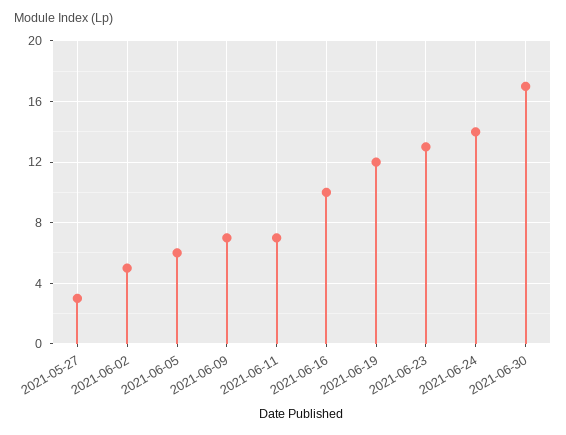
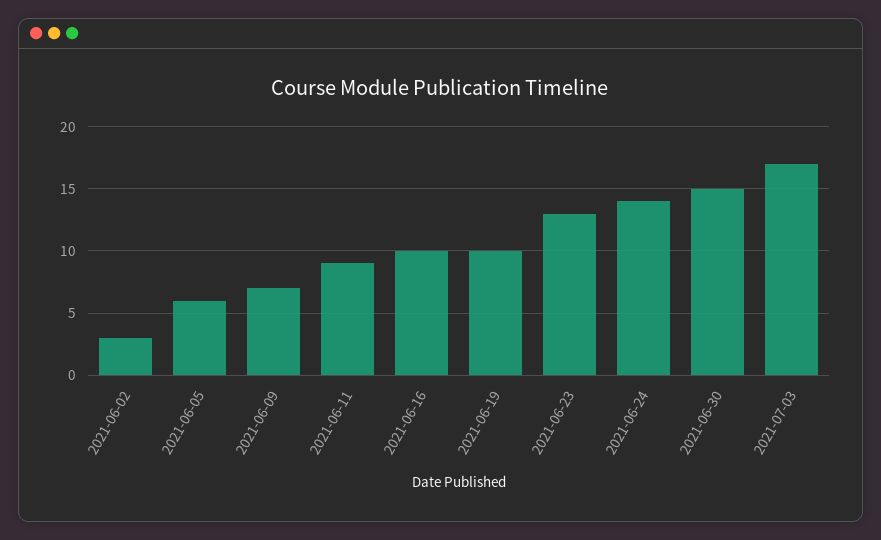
2021-05-27: 3 -> none
2021-06-02: 5 -> 3
2021-06-11: 7 -> 9
2021-06-19: 12 -> 10
2021-06-30: 17 -> 15
2021-07-03: none -> 17

